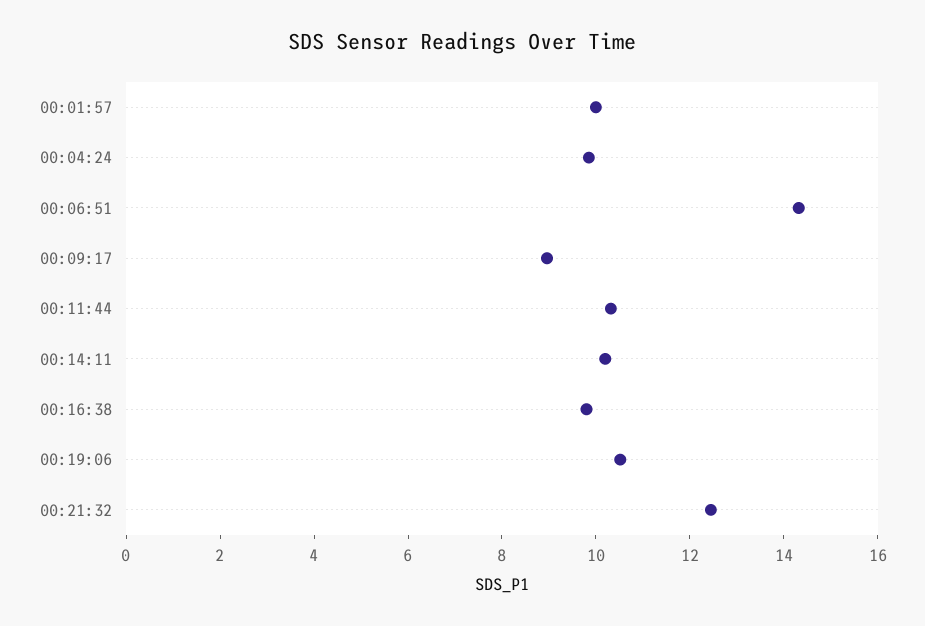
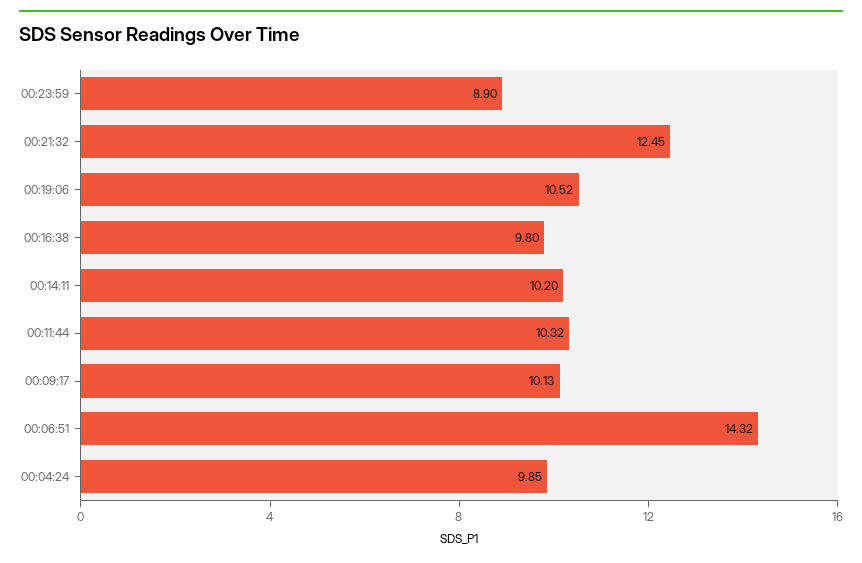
00:01:57: 10 -> none
00:09:17: 9 -> 10.13
00:23:59: none -> 8.9

